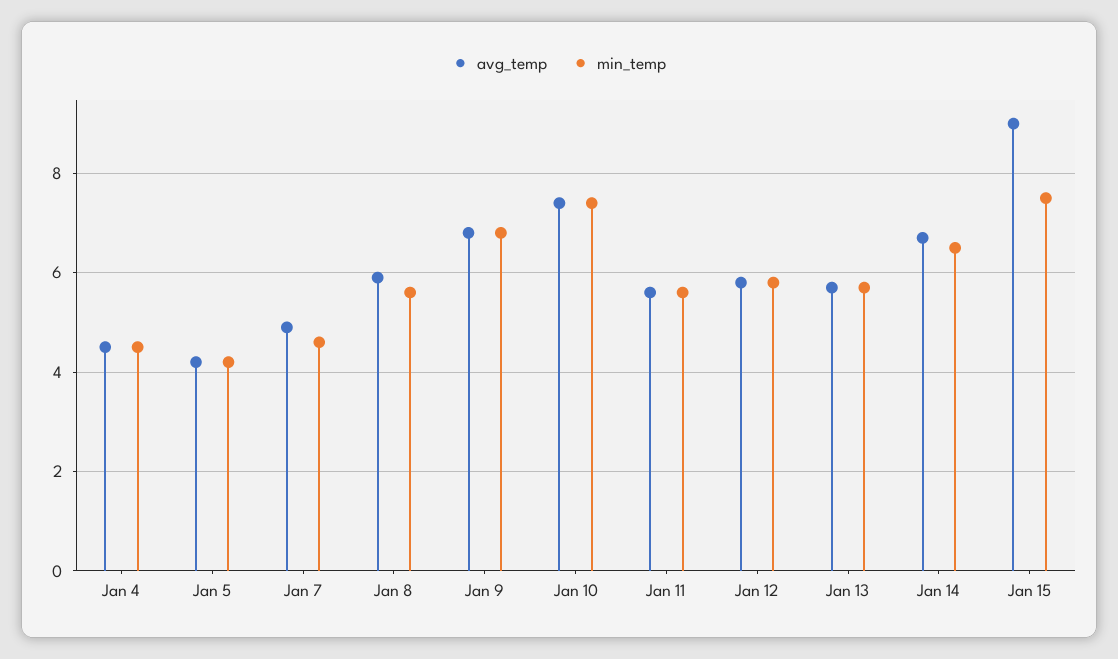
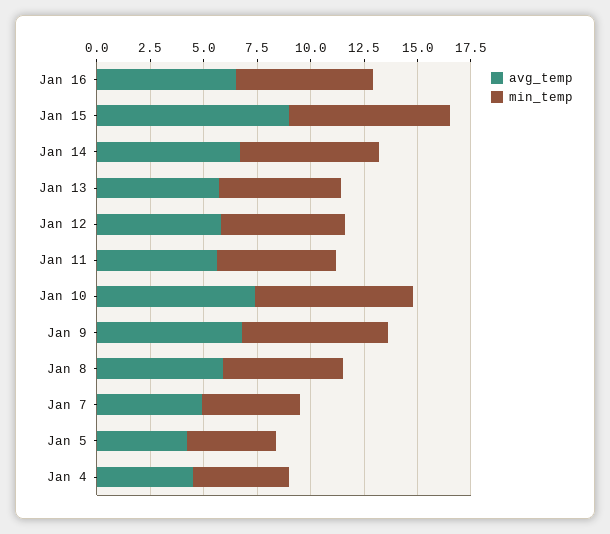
avg_temp, Jan 16: none -> 6.5
min_temp, Jan 16: none -> 6.5

